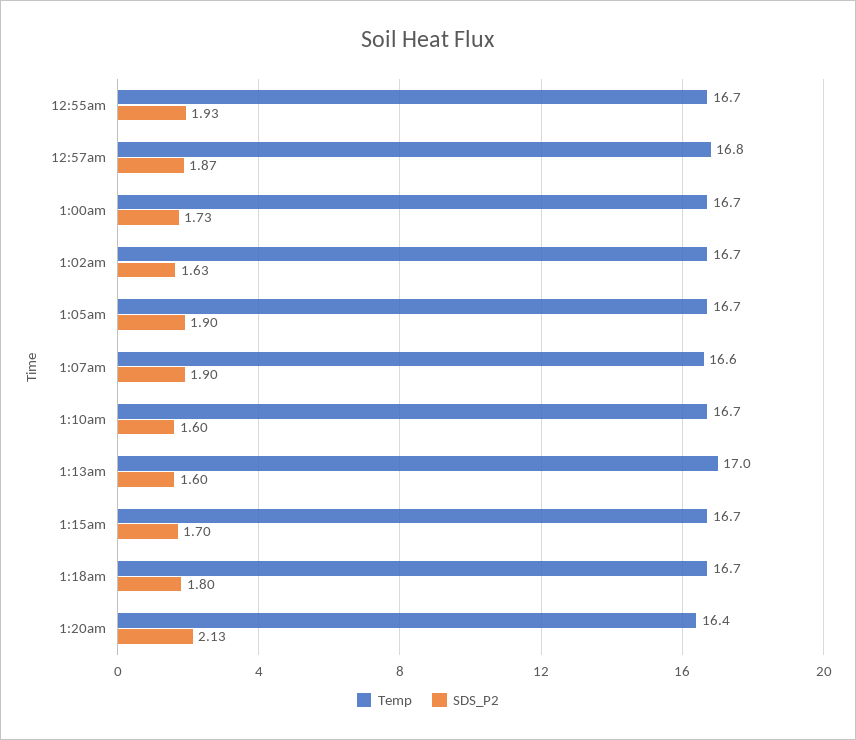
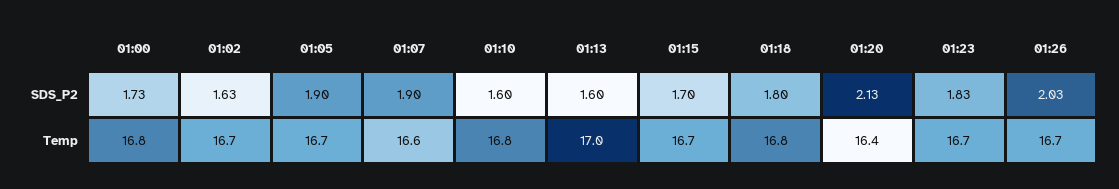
Temp, 12:55am: 16.7 -> none
SDS_P2, 12:55am: 1.93 -> none
Temp, 12:57am: 16.8 -> none
SDS_P2, 12:57am: 1.87 -> none
Temp, 1:00am: 16.7 -> 16.8
Temp, 1:10am: 16.7 -> 16.8
Temp, 1:18am: 16.7 -> 16.8
SDS_P2, 01:23: none -> 1.83
SDS_P2, 01:26: none -> 2.03
Temp, 01:23: none -> 16.7
Temp, 01:26: none -> 16.7

